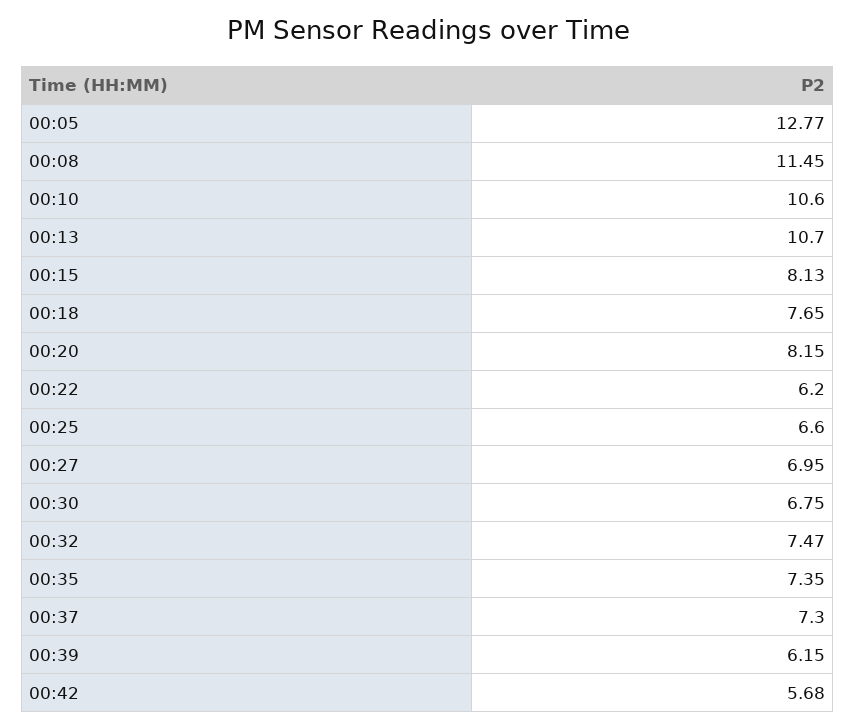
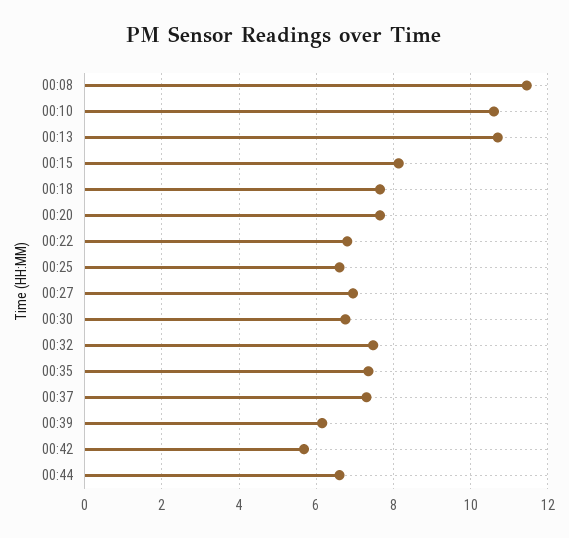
00:05: 12.77 -> none
00:20: 8.15 -> 7.6
00:22: 6.2 -> 6.8
00:44: none -> 6.6

